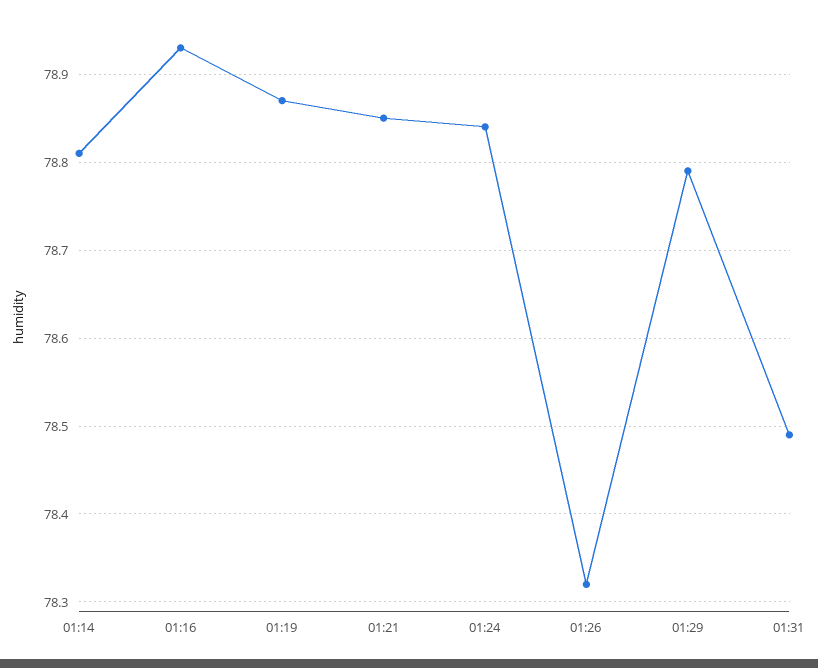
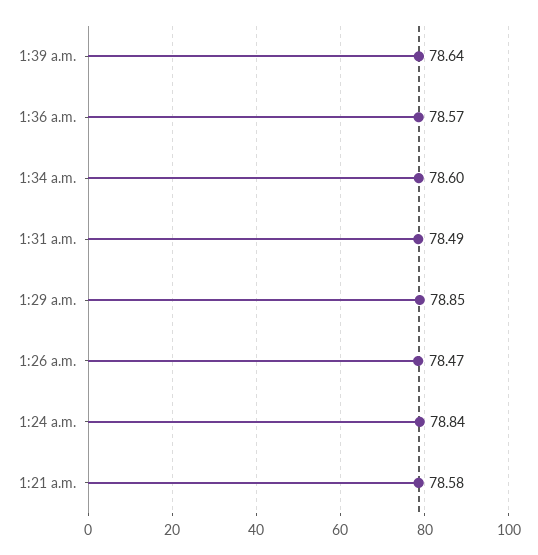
01:14: 78.81 -> none
01:16: 78.93 -> none
01:19: 78.87 -> none
01:21: 78.85 -> 78.58
01:26: 78.32 -> 78.47
01:29: 78.79 -> 78.85
1:39 a.m.: none -> 78.64
1:36 a.m.: none -> 78.57
1:34 a.m.: none -> 78.6

